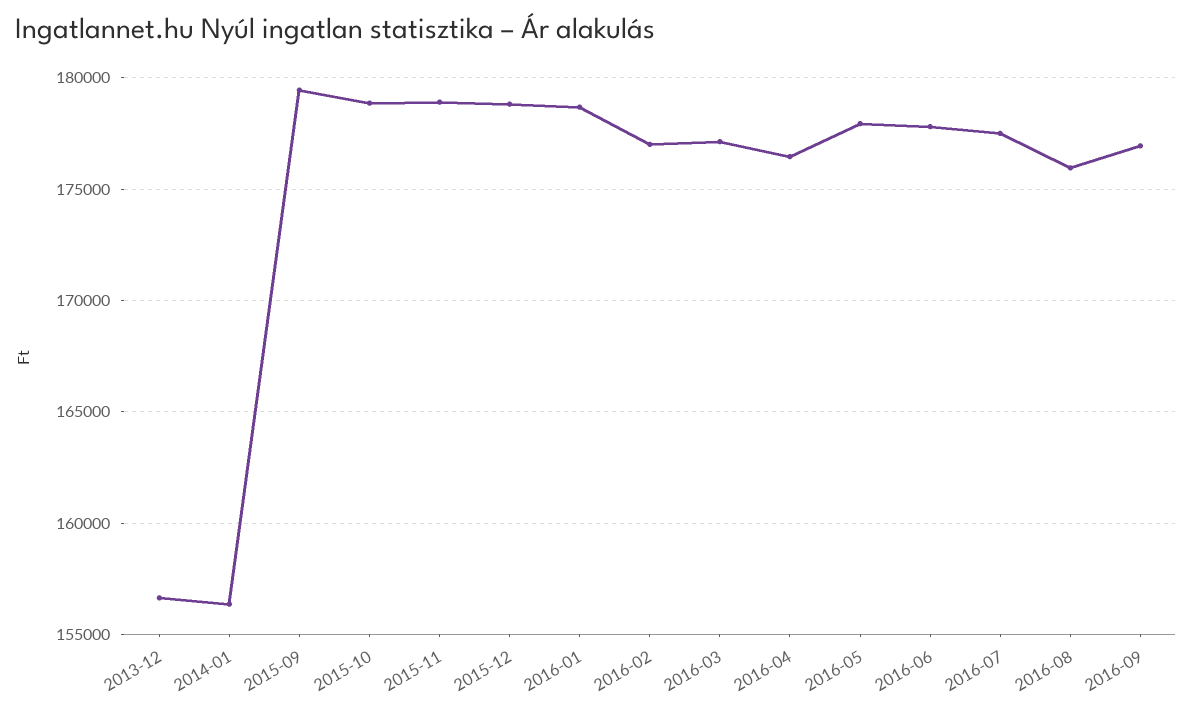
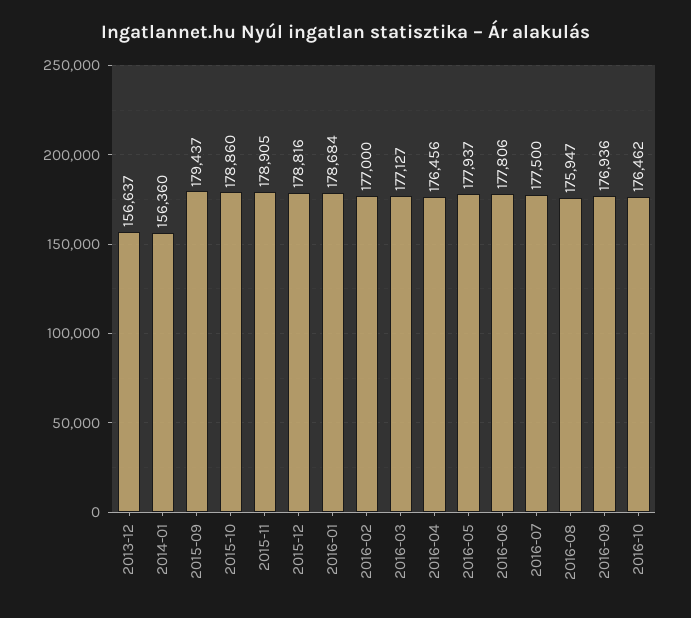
2016-10: none -> 176462

